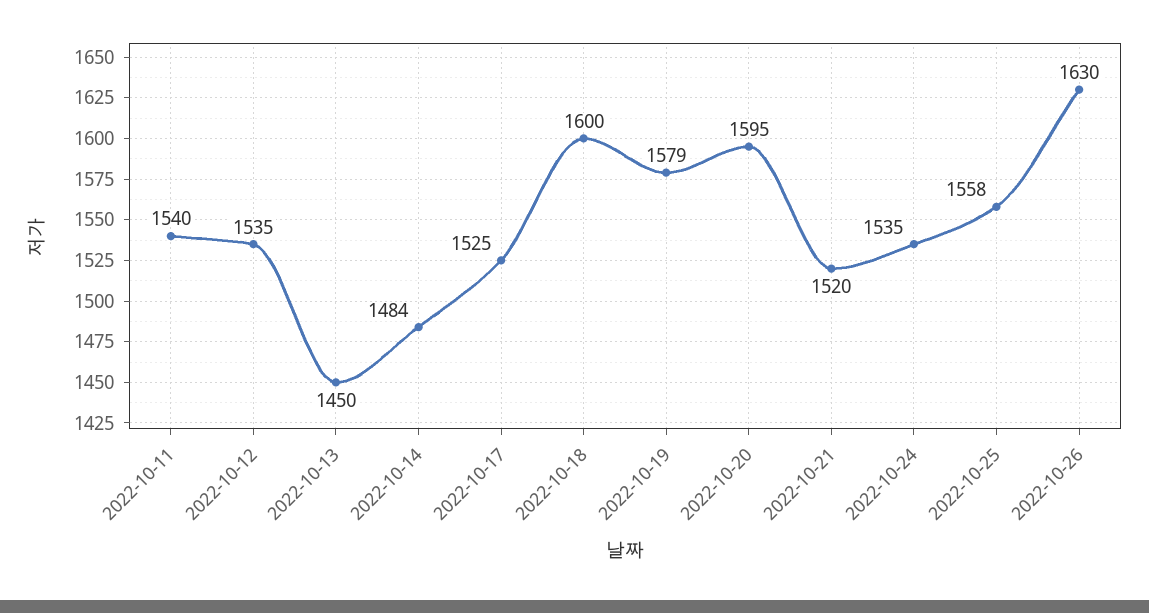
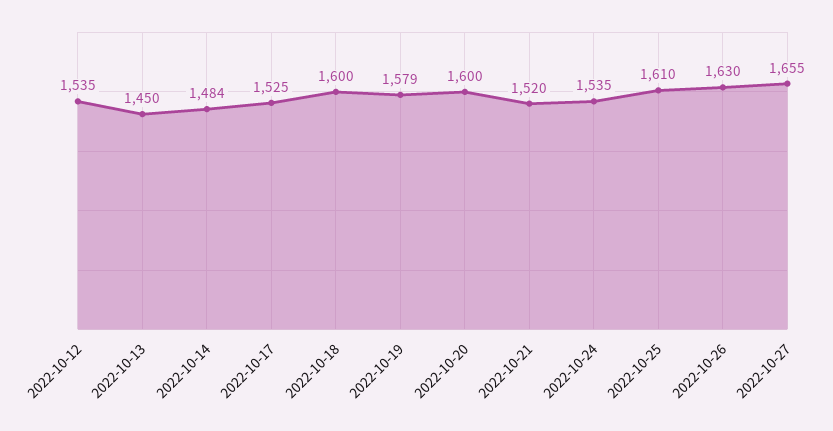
2022-10-11: 1540 -> none
2022-10-20: 1595 -> 1600
2022-10-25: 1558 -> 1610
2022-10-27: none -> 1655

